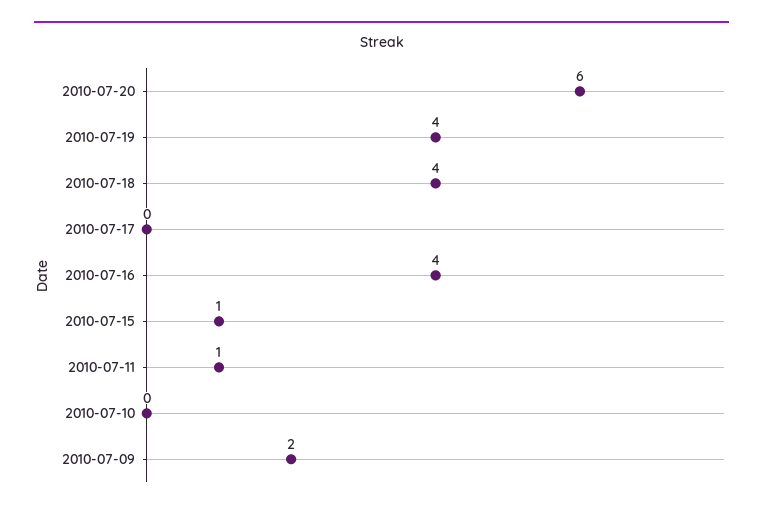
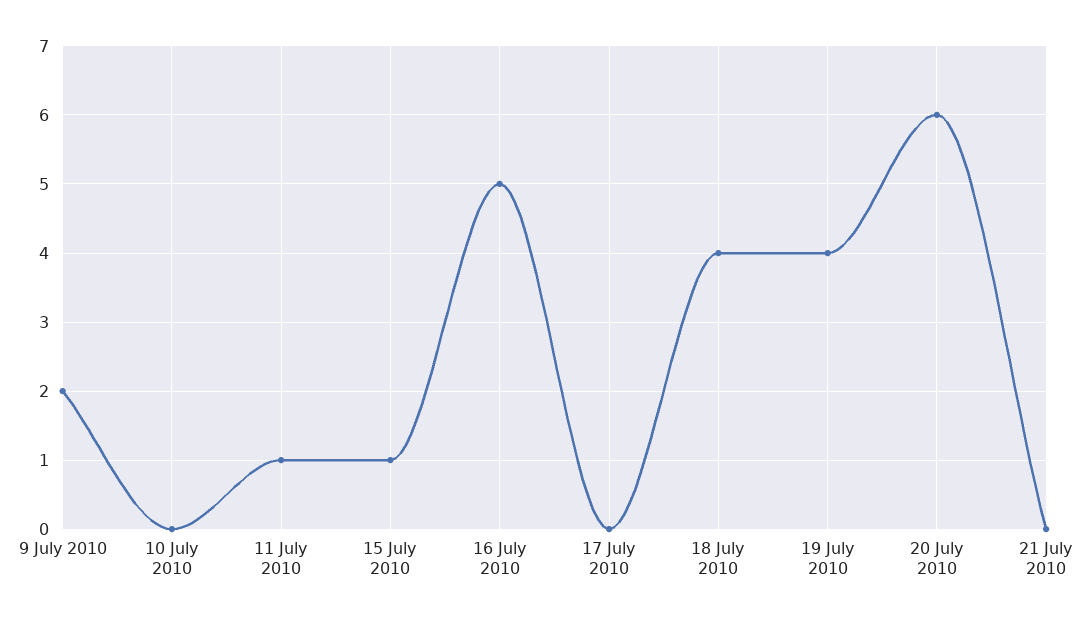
2010-07-16: 4 -> 5
21 July 2010: none -> 0

